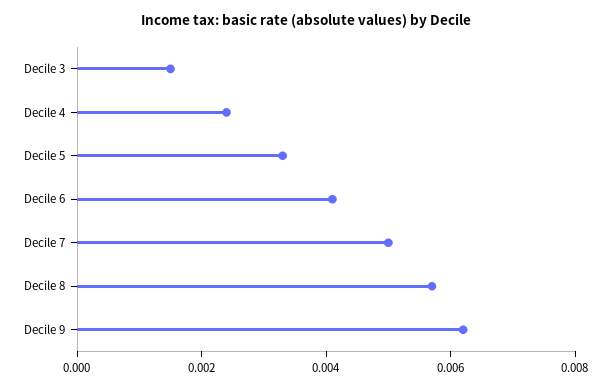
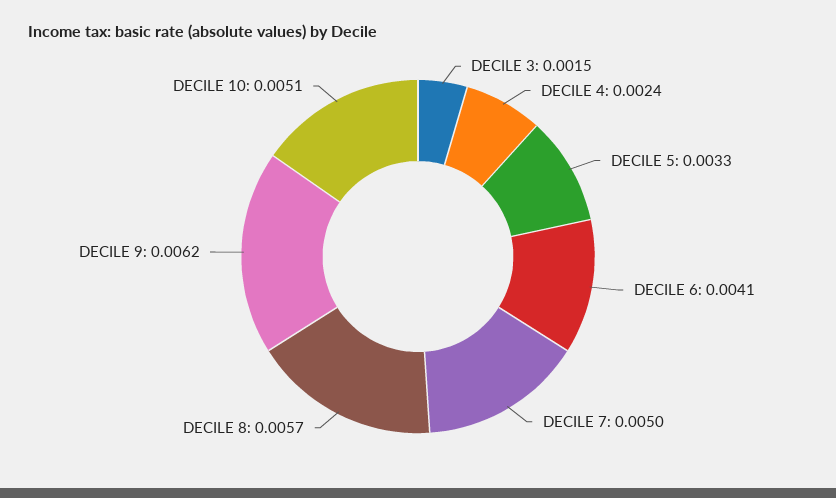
DECILE 10: none -> 0.0051

